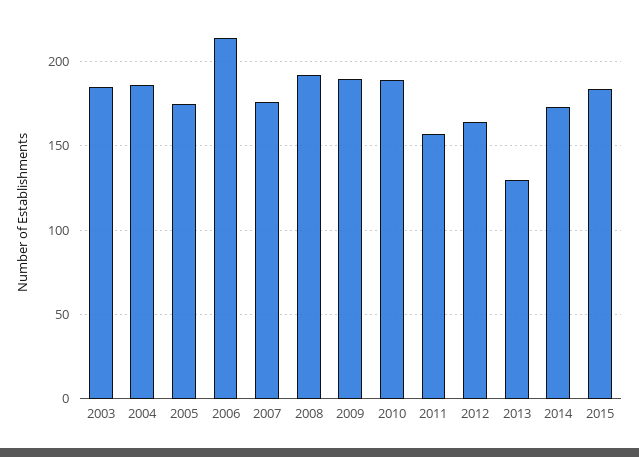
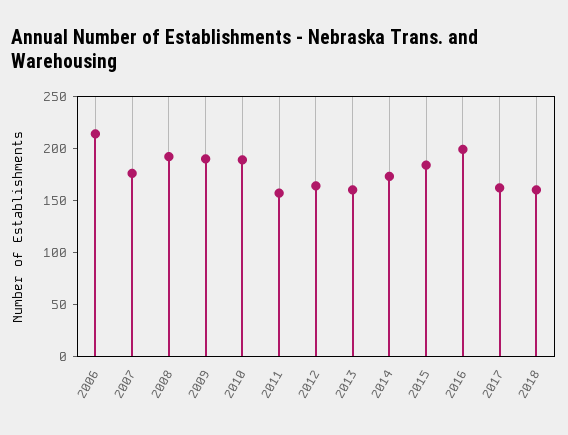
2003: 185 -> none
2004: 185 -> none
2005: 175 -> none
2013: 130 -> 160
2016: none -> 200
2017: none -> 160
2018: none -> 160

